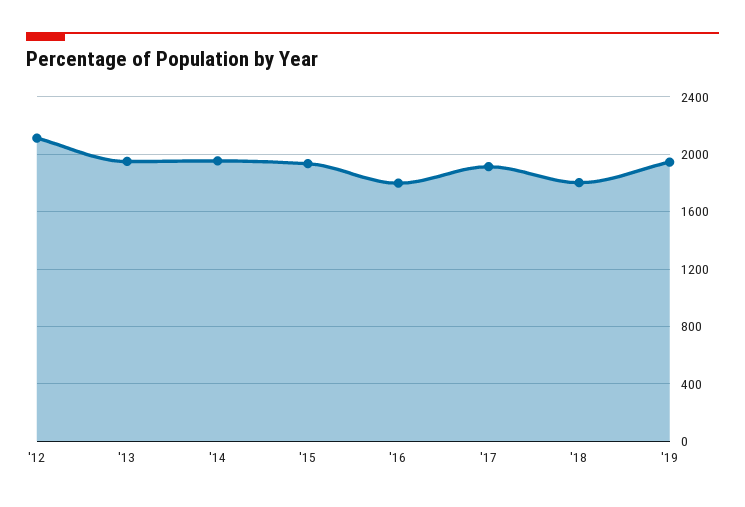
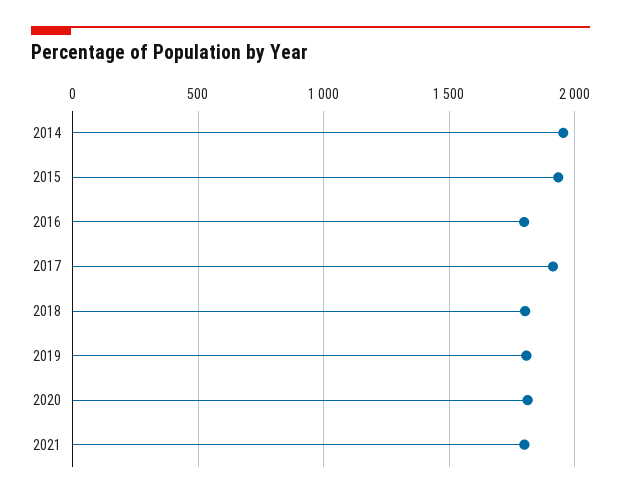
'12: 2100 -> none
'13: 1950 -> none
'19: 1950 -> 1800
2020: none -> 1800
2021: none -> 1800

